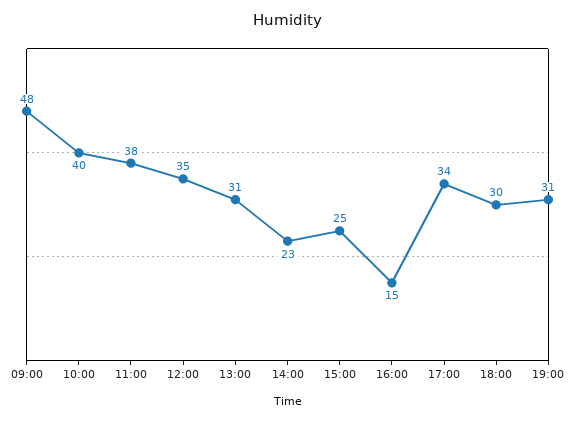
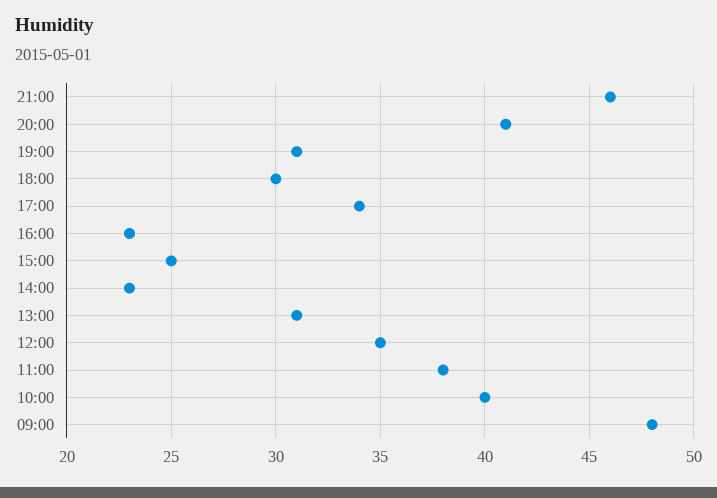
16:00: 15 -> 23
21:00: none -> 46
20:00: none -> 41

